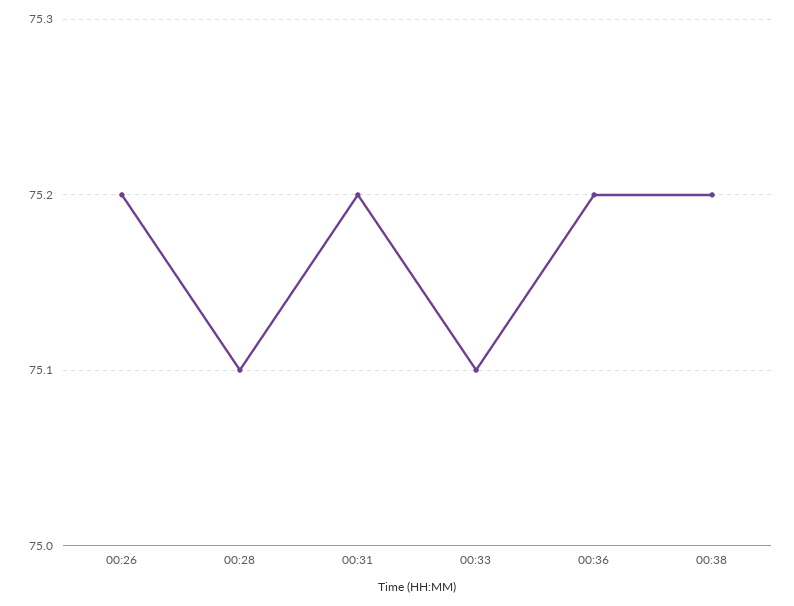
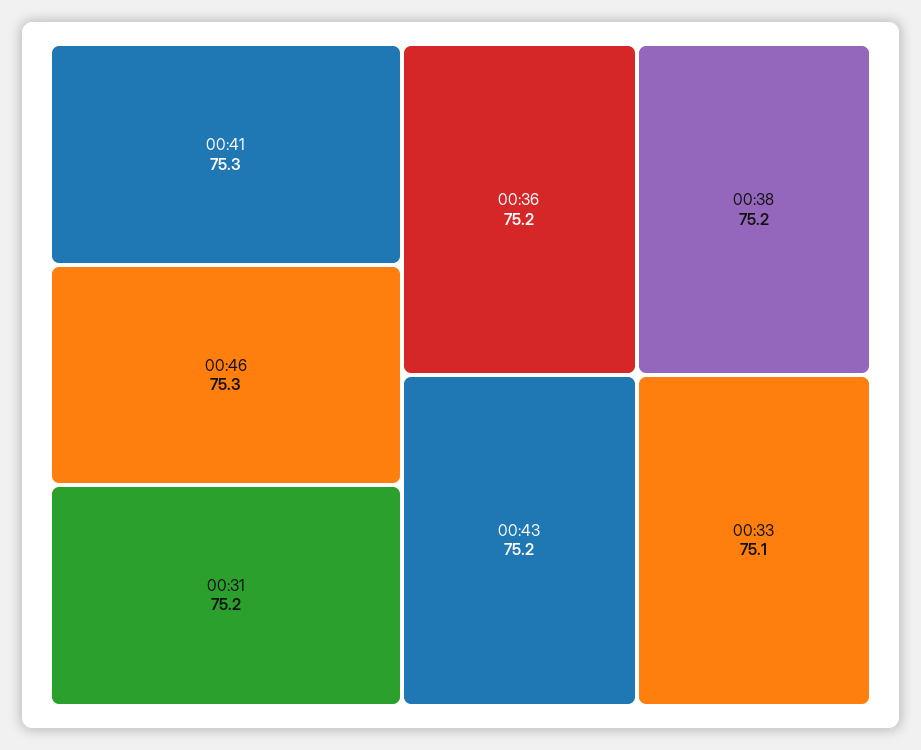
00:26: 75.2 -> none
00:28: 75.1 -> none
00:41: none -> 75.3
00:46: none -> 75.3
00:43: none -> 75.2

